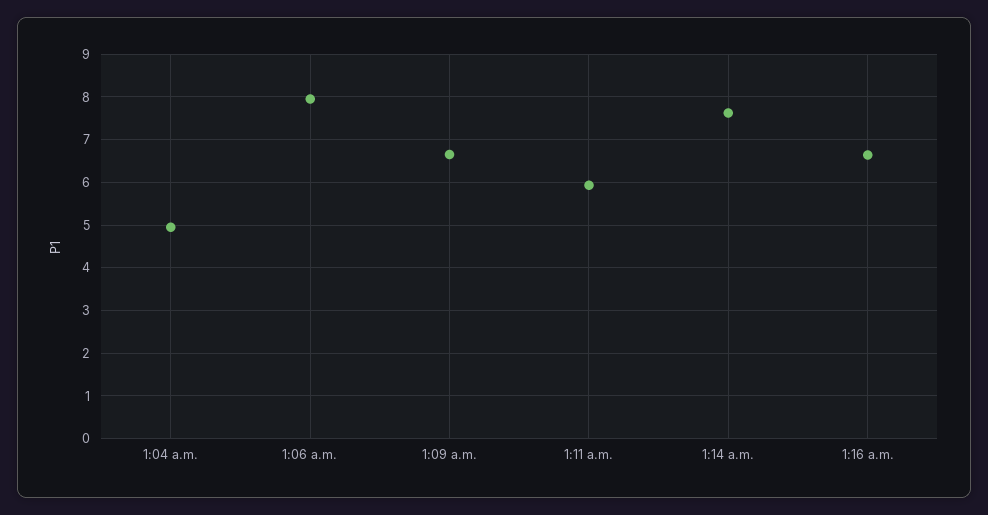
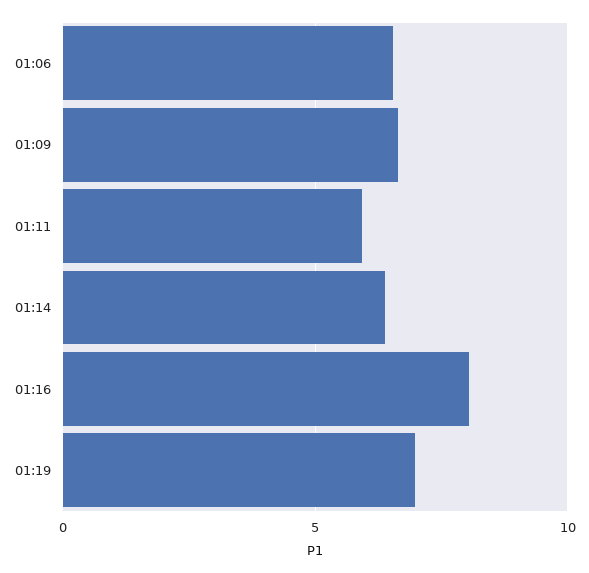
1:04 a.m.: 5 -> none
1:06 a.m.: 8 -> 6.5
1:14 a.m.: 7.6 -> 6.5
1:16 a.m.: 6.6 -> 8
01:19: none -> 7

